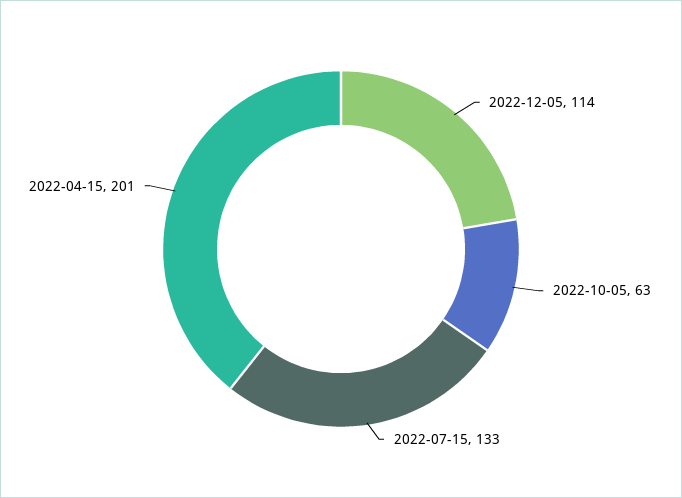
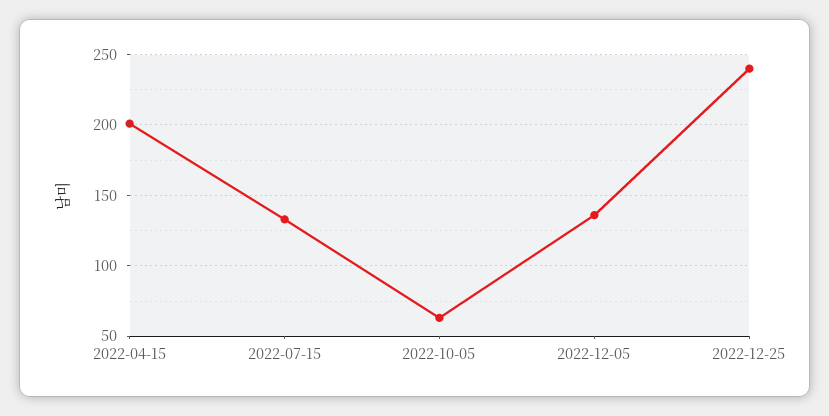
2022-12-05: 114 -> 135
2022-12-25: none -> 240

